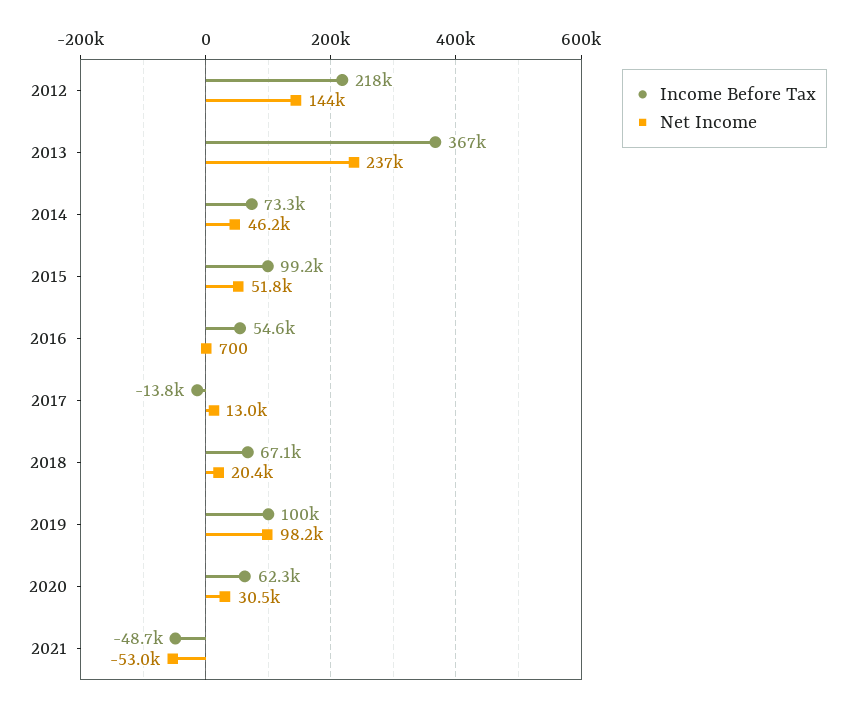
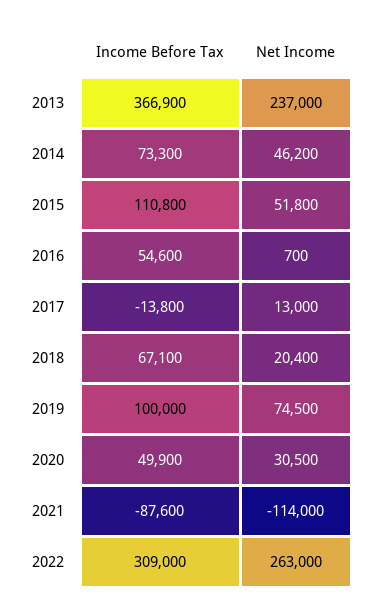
Income Before Tax, 2012: 218000 -> none
Net Income, 2012: 144000 -> none
Income Before Tax, 2015: 99200 -> 110800
Net Income, 2019: 98200 -> 74500
Income Before Tax, 2020: 62300 -> 49900
Income Before Tax, 2021: -48700 -> -87600
Net Income, 2021: -53000 -> -114000
Income Before Tax, 2022: none -> 309000
Net Income, 2022: none -> 263000

